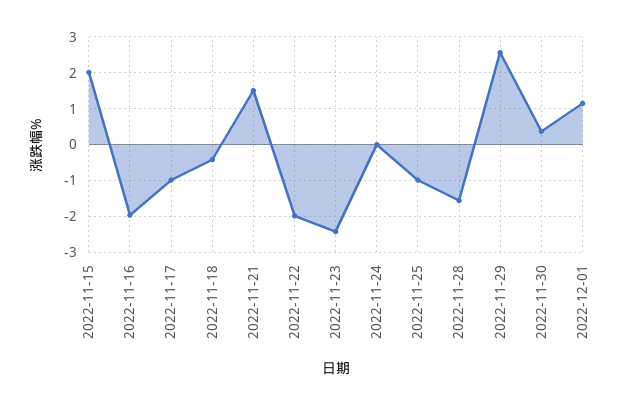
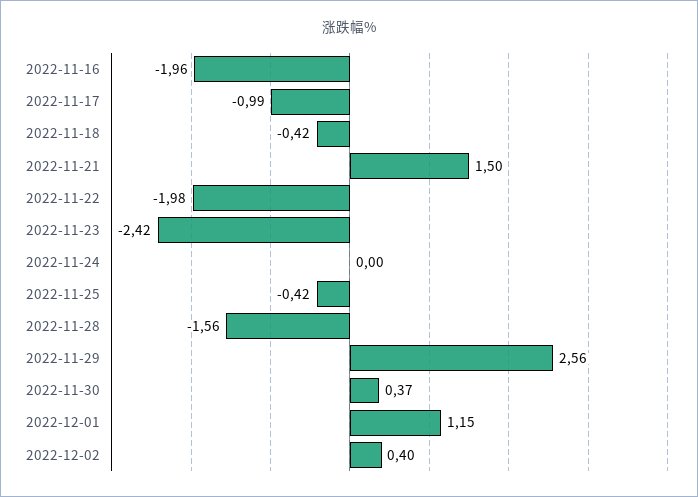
2022-11-15: 2 -> none
2022-11-25: -1 -> -0.42
2022-12-02: none -> 0.4

